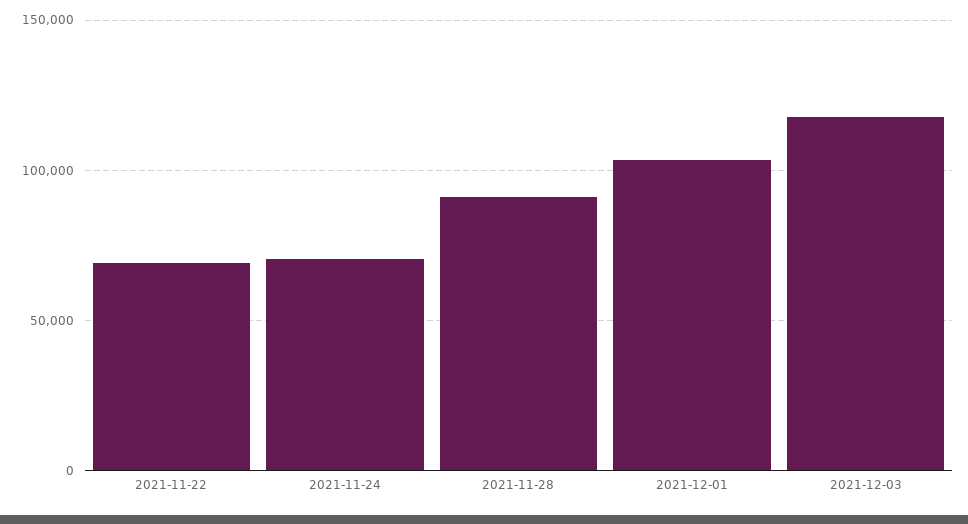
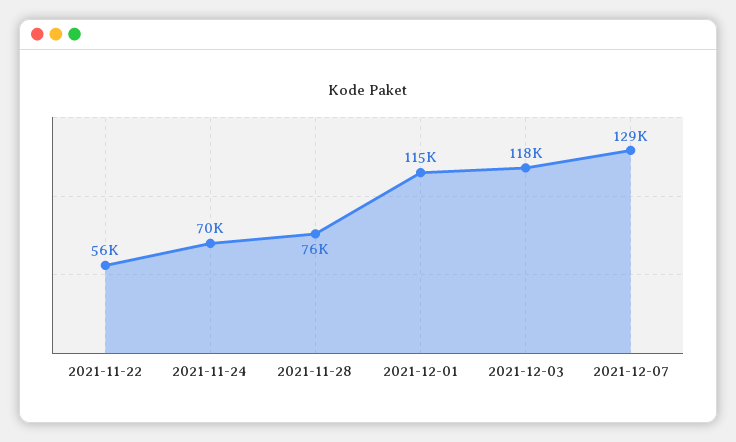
2021-11-22: 70000 -> 56000
2021-11-28: 90000 -> 76000
2021-12-01: 105000 -> 115000
2021-12-07: none -> 129000

